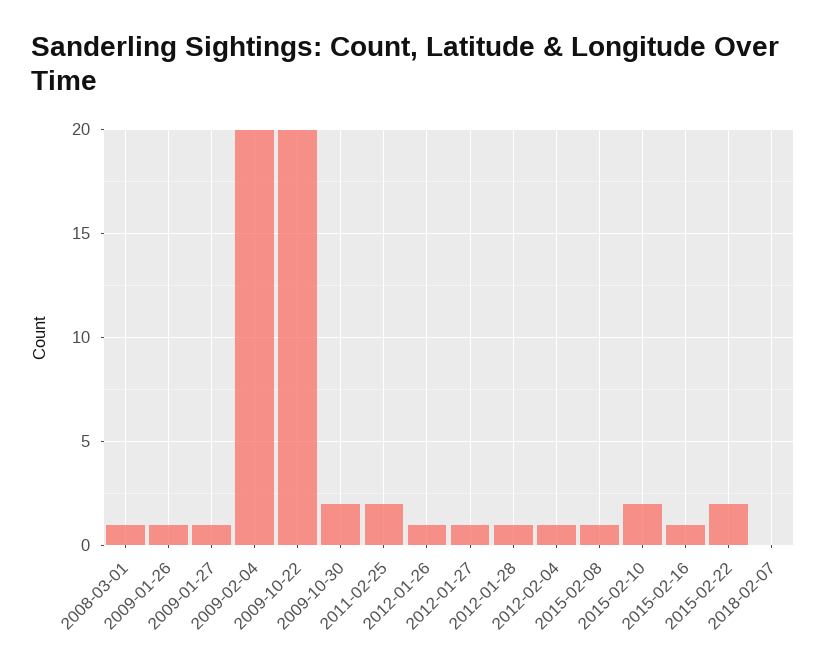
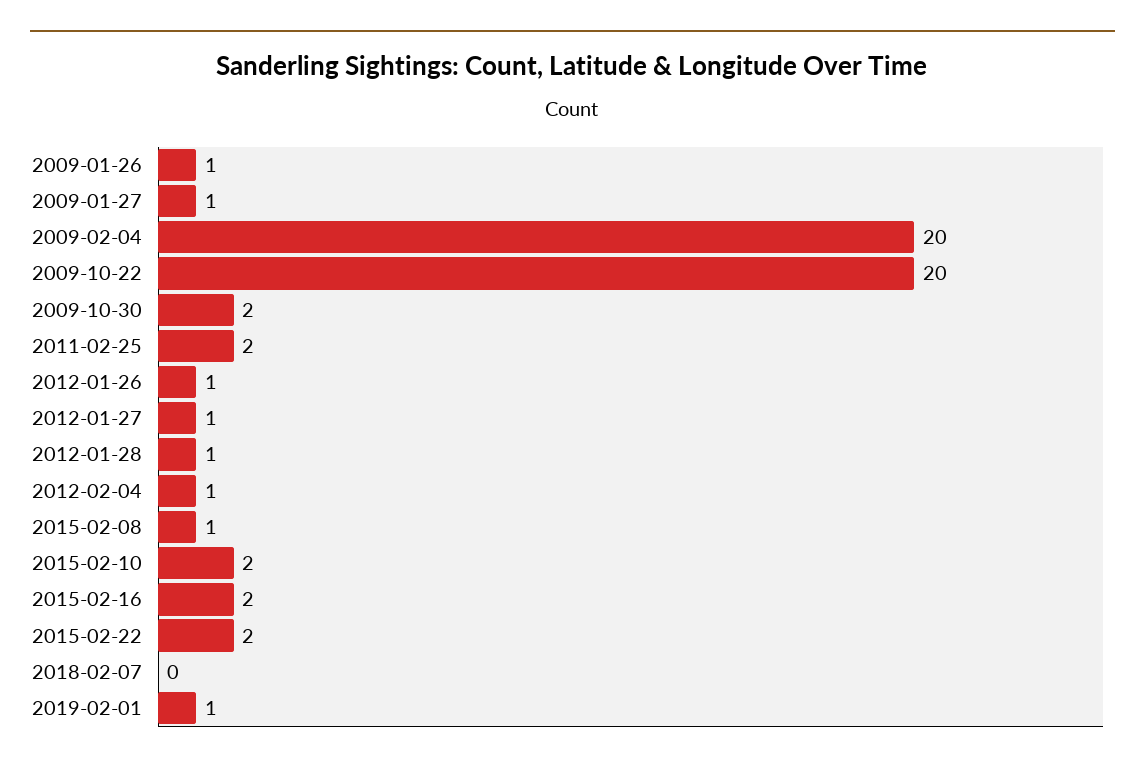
2008-03-01: 1 -> none
2015-02-16: 1 -> 2
2019-02-01: none -> 1

